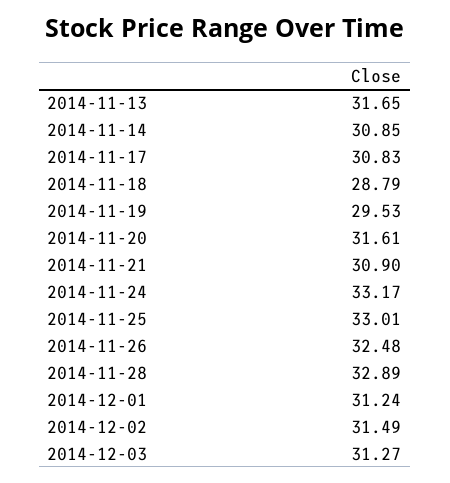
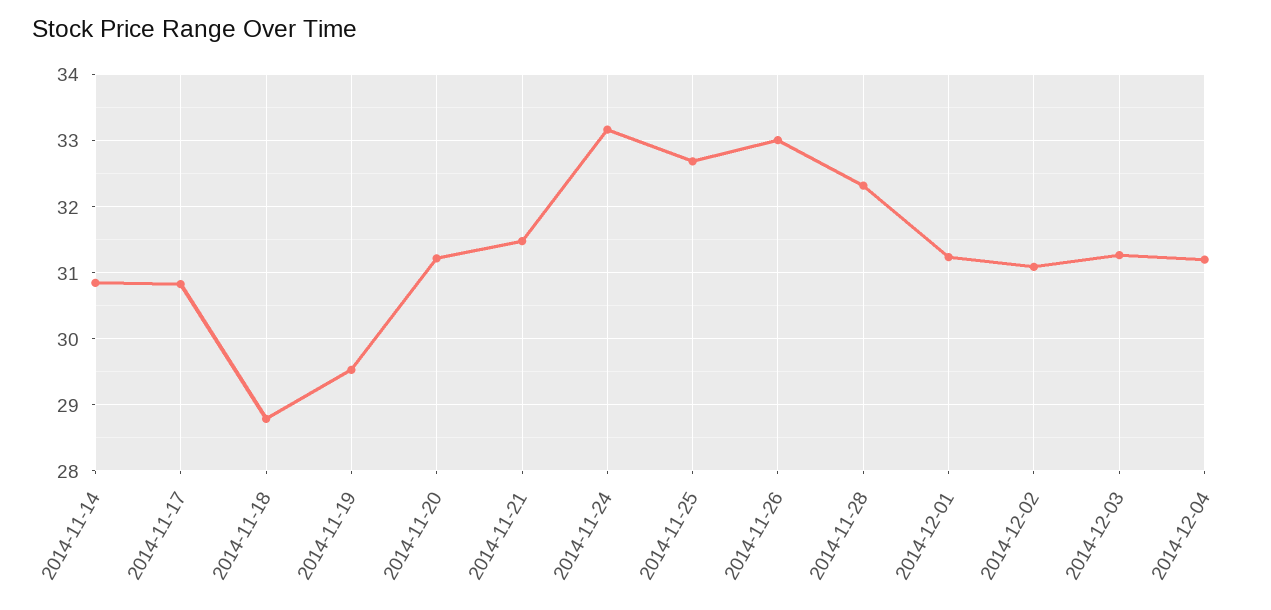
2014-11-13: 31.65 -> none
2014-11-20: 31.61 -> 31.2
2014-11-21: 30.9 -> 31.5
2014-11-25: 33.01 -> 32.7
2014-11-26: 32.48 -> 33
2014-11-28: 32.89 -> 32.3
2014-12-02: 31.49 -> 31.1
2014-12-04: none -> 31.2

